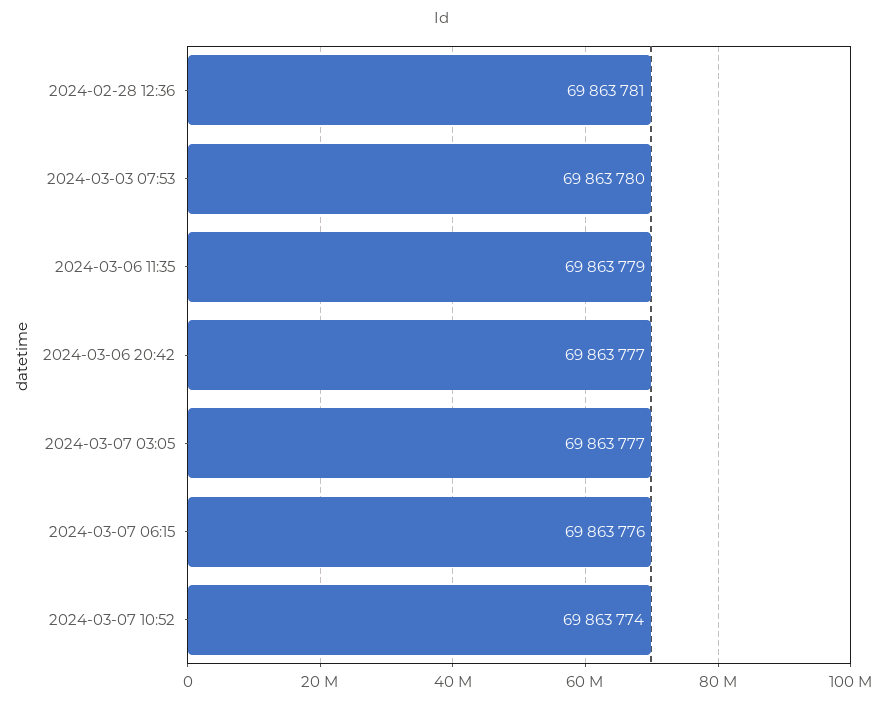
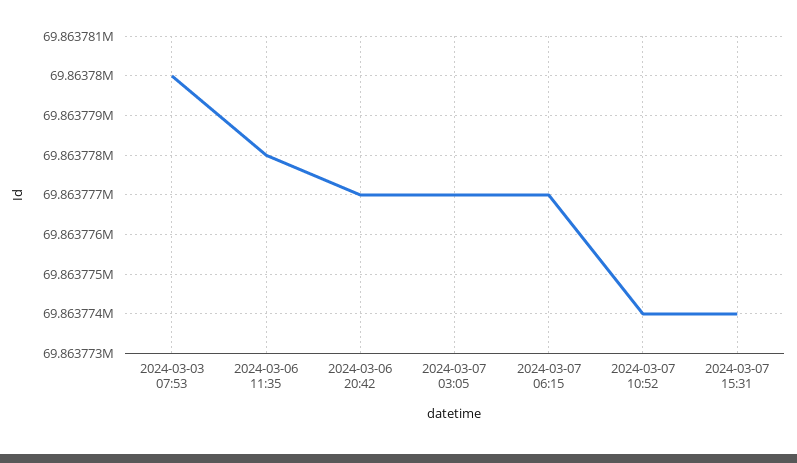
2024-02-28 12:36: 69863781 -> none
2024-03-06 11:35: 69863779 -> 69863778
2024-03-07 06:15: 69863776 -> 69863777
2024-03-07 15:31: none -> 69863774

